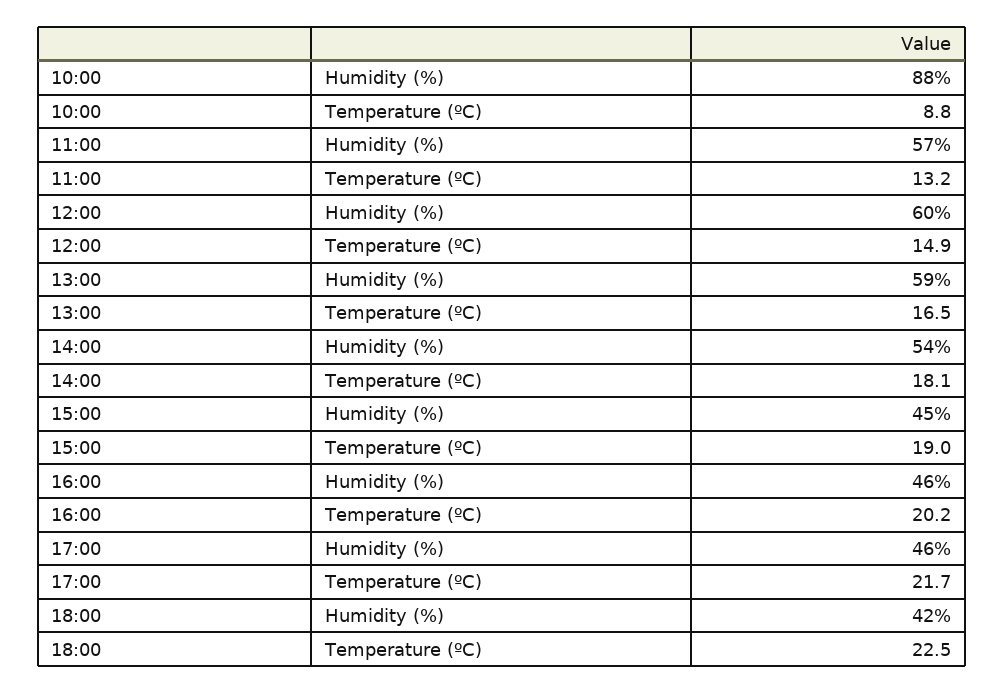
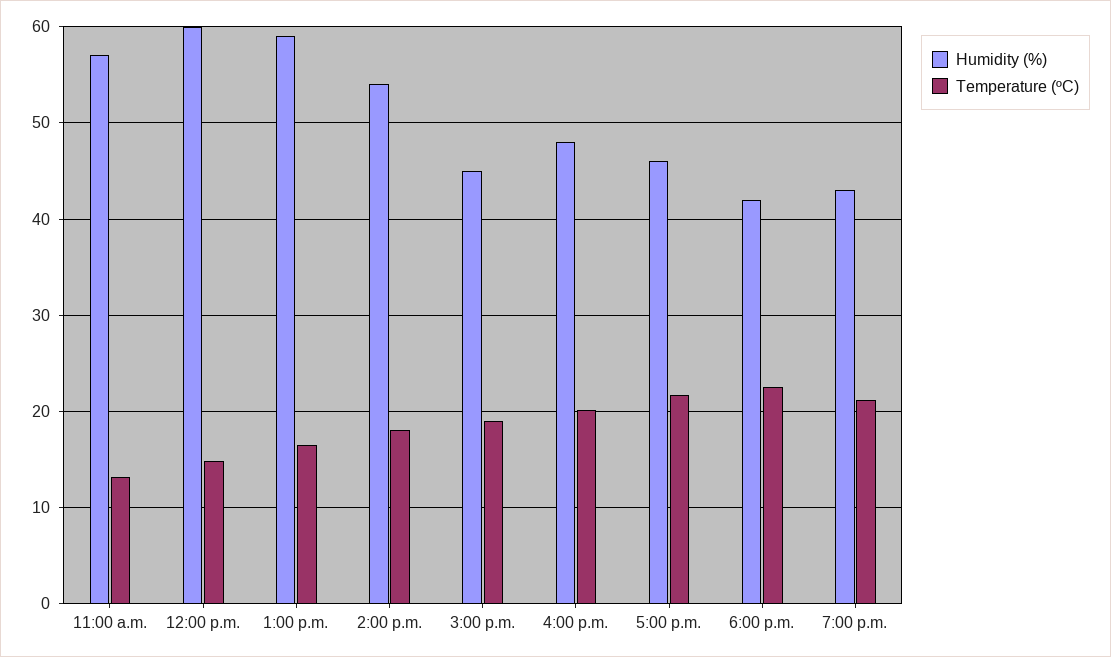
Humidity (%), 10:00: 88 -> none
Temperature (ºC), 10:00: 8.8 -> none
Humidity (%), 16:00: 46 -> 48
Humidity (%), 7:00 p.m.: none -> 43
Temperature (ºC), 7:00 p.m.: none -> 21

